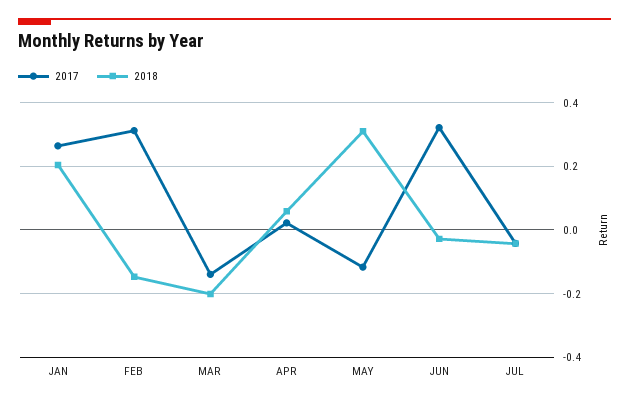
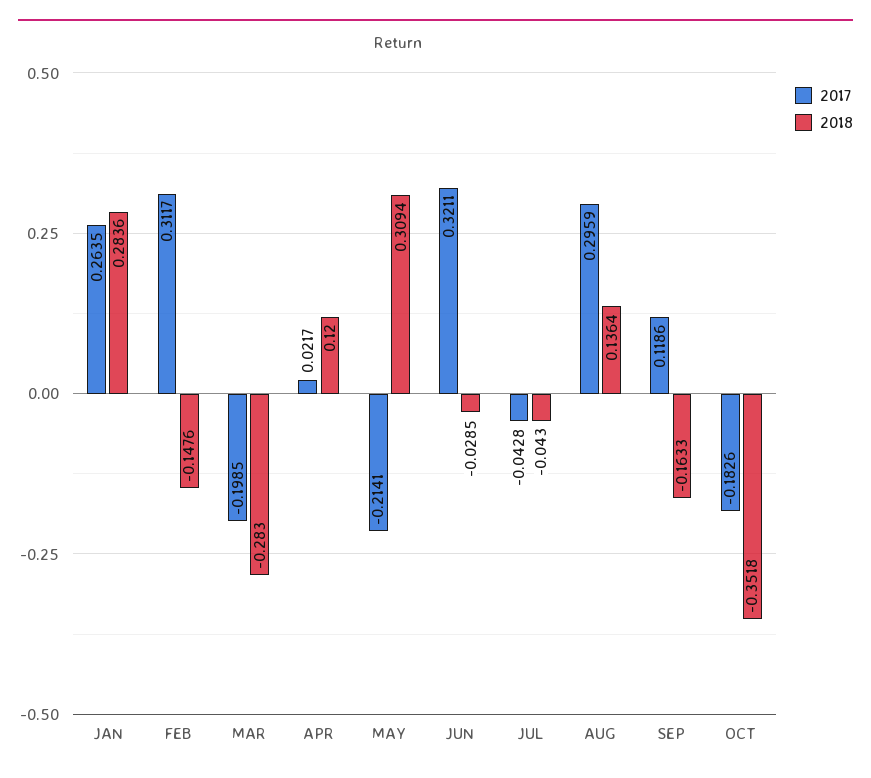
2018, JAN: 0.2 -> 0.2836
2017, MAR: -0.14 -> -0.1985
2018, MAR: -0.2 -> -0.283
2018, APR: 0.06 -> 0.12
2017, MAY: -0.12 -> -0.2141
2017, AUG: none -> 0.2959
2018, AUG: none -> 0.1364
2017, SEP: none -> 0.1186
2018, SEP: none -> -0.1633
2017, OCT: none -> -0.1826
2018, OCT: none -> -0.3518

